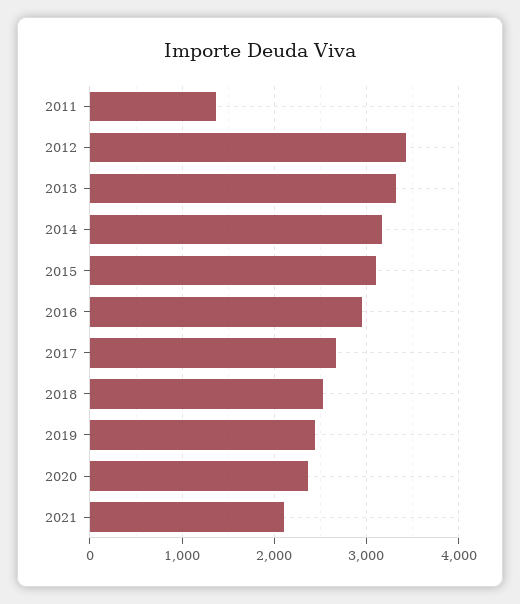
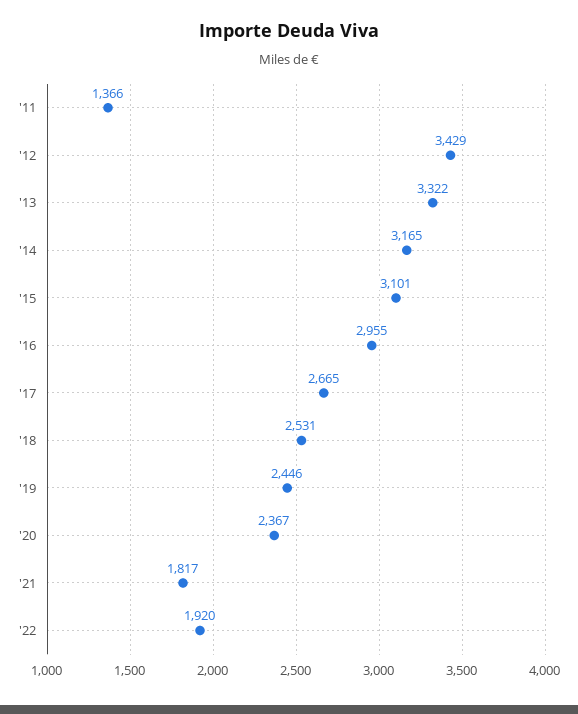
2021: 2100 -> 1817
'22: none -> 1920

